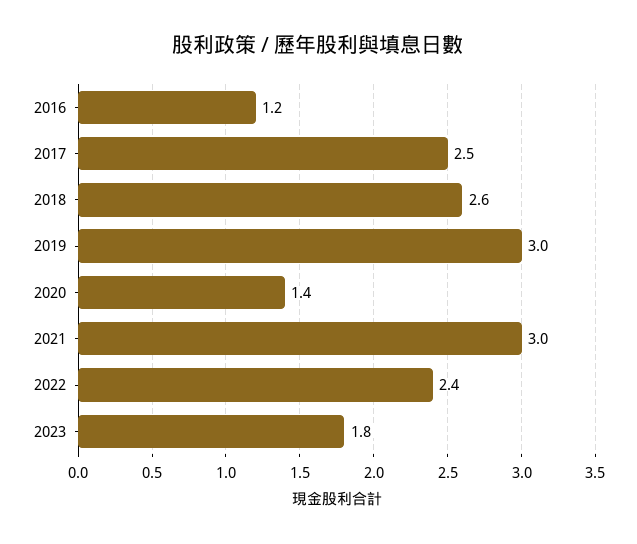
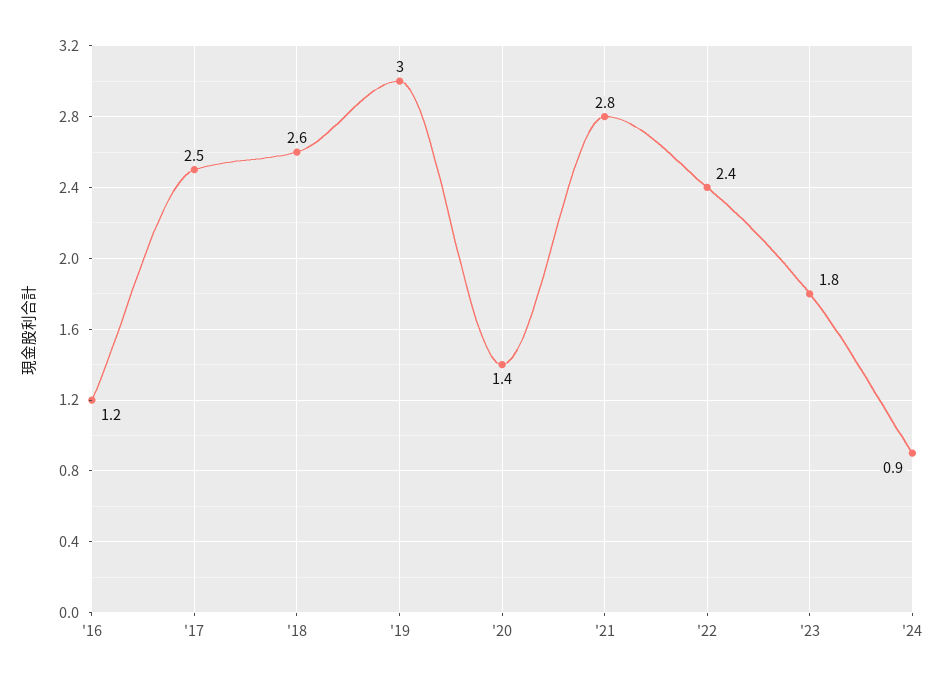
2021: 3 -> 2.8
'24: none -> 0.9

